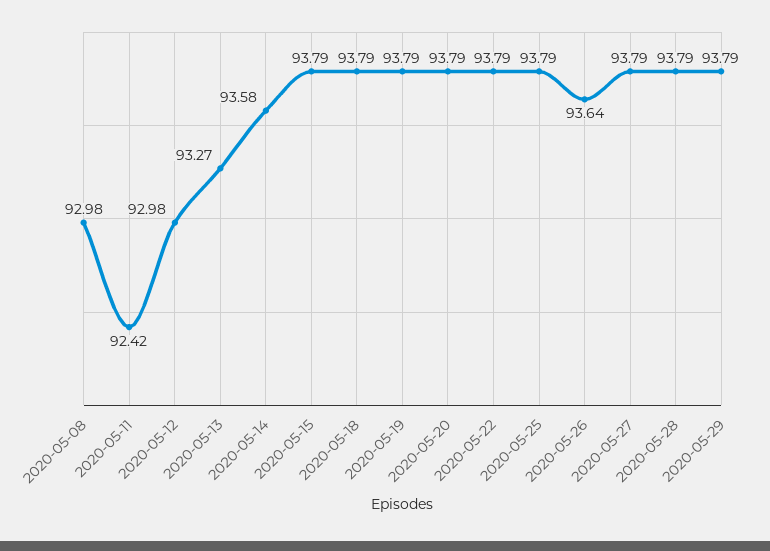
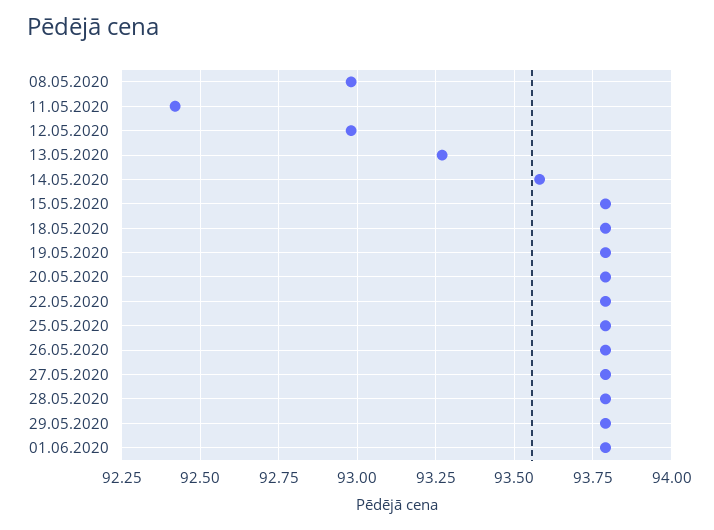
2020-05-26: 93.64 -> 93.8
01.06.2020: none -> 93.8

